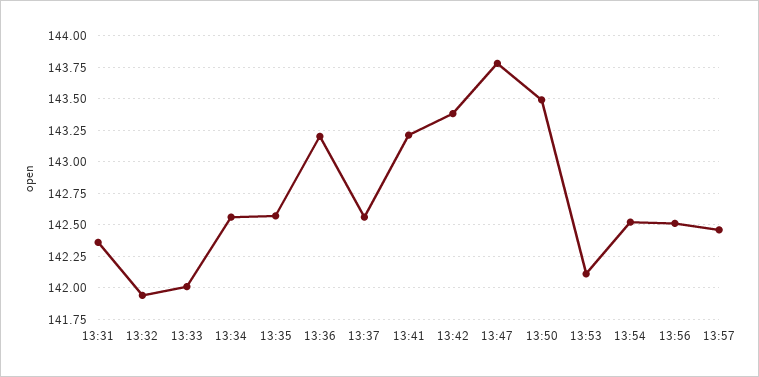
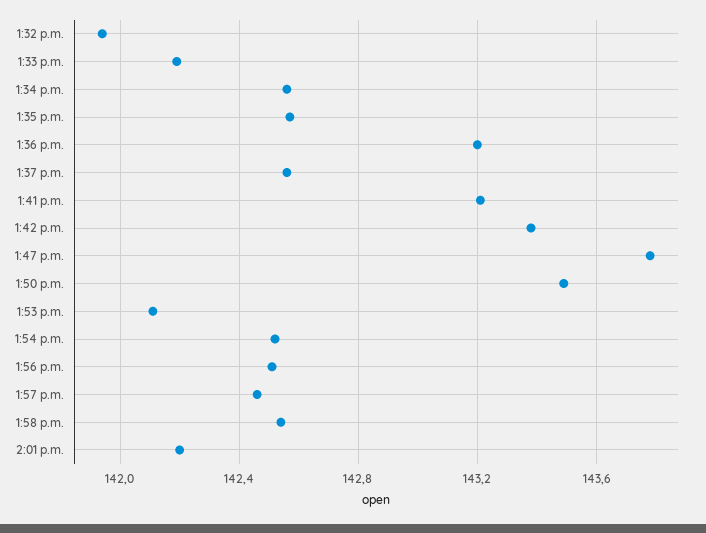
13:31: 142.35 -> none
13:33: 142 -> 142.2
1:58 p.m.: none -> 142.55
2:01 p.m.: none -> 142.2

